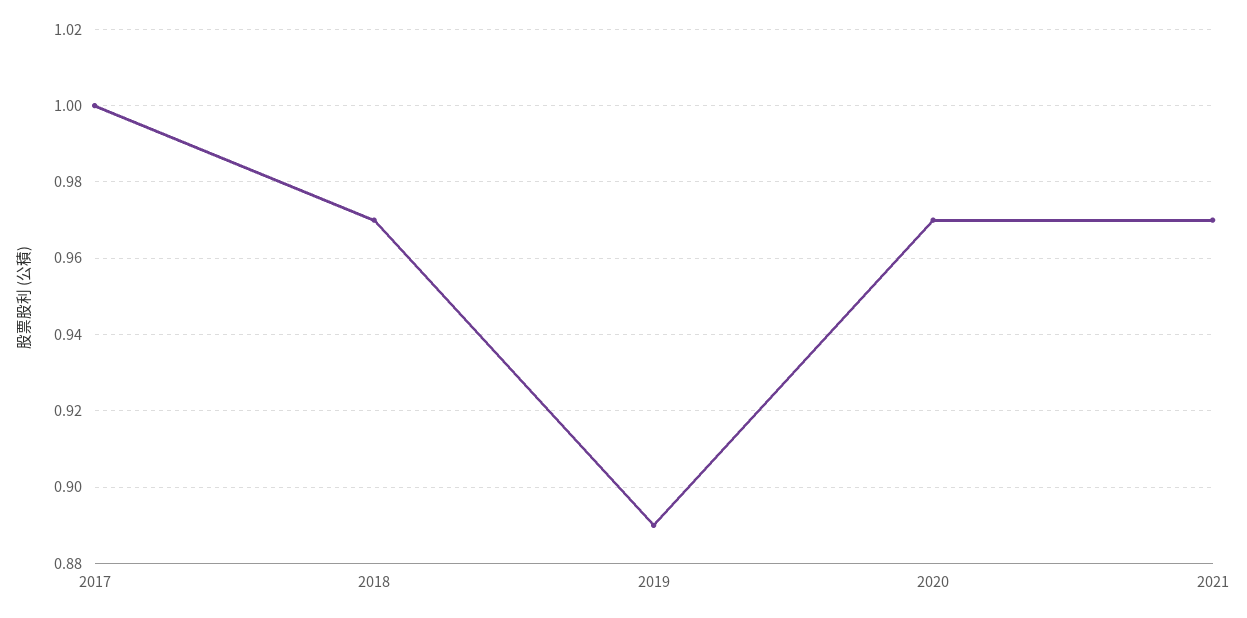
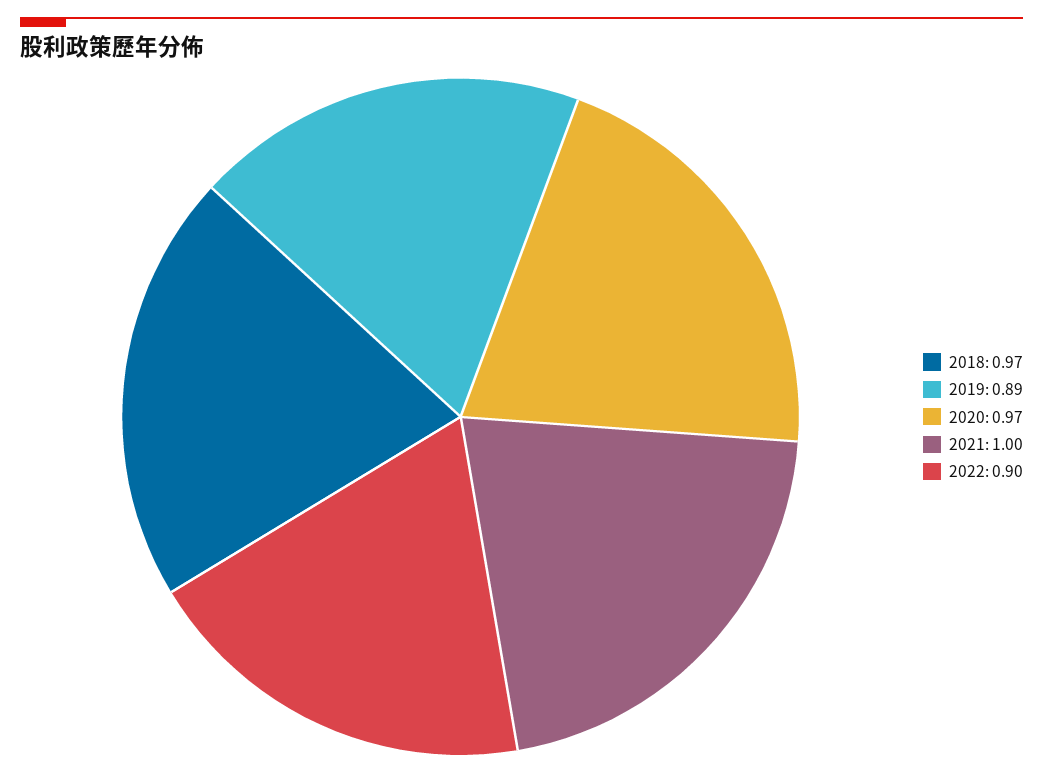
2017: 1 -> none
2021: 0.97 -> 1
2022: none -> 0.9

